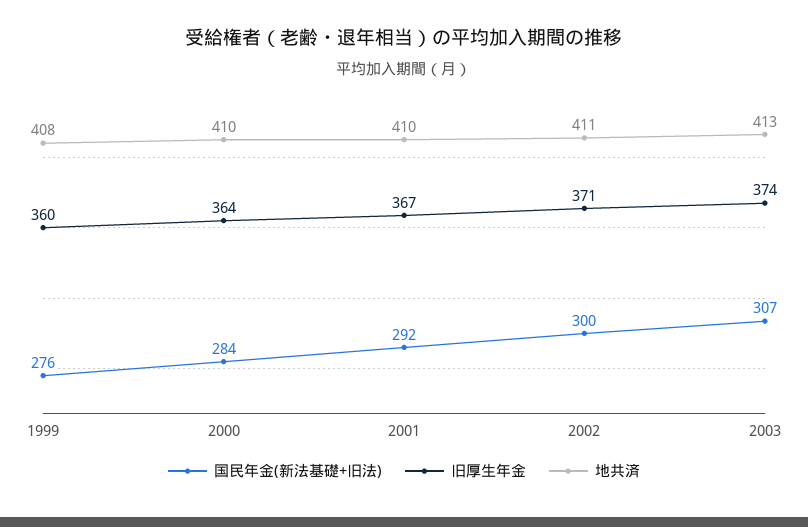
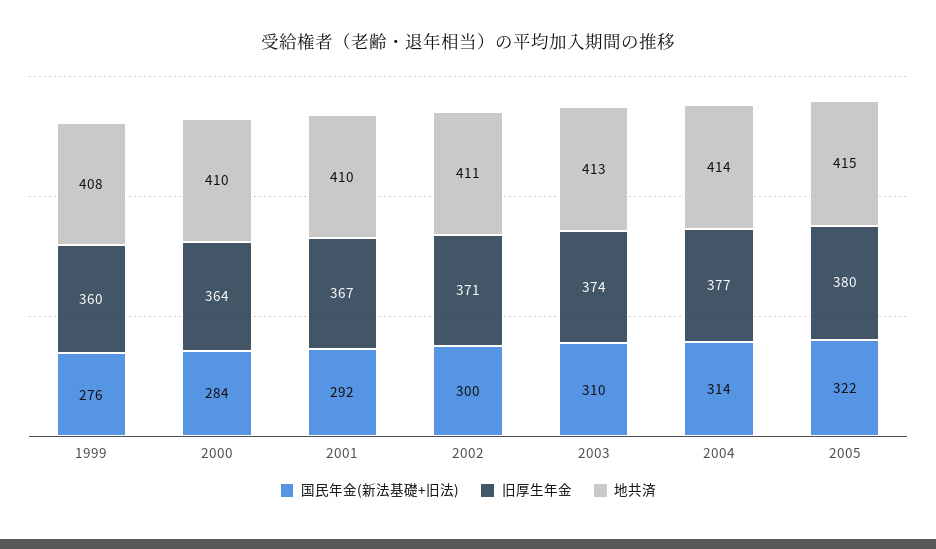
国民年金(新法基礎+旧法), 2003: 307 -> 310
国民年金(新法基礎+旧法), 2004: none -> 314
旧厚生年金, 2004: none -> 377
地共済, 2004: none -> 414
国民年金(新法基礎+旧法), 2005: none -> 322
旧厚生年金, 2005: none -> 380
地共済, 2005: none -> 415

